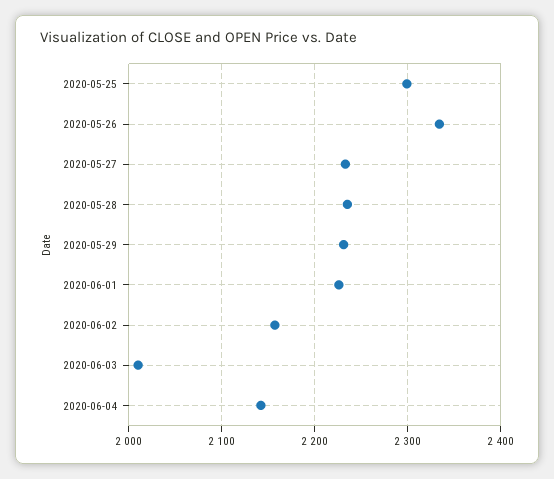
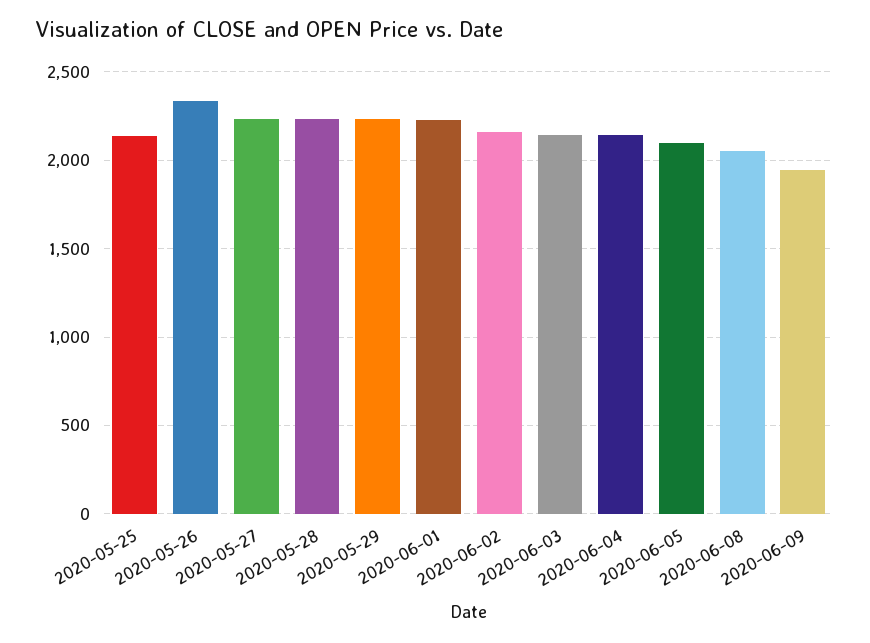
2020-05-25: 2300 -> 2150
2020-06-03: 2010 -> 2150
2020-06-05: none -> 2100
2020-06-08: none -> 2050
2020-06-09: none -> 1950

